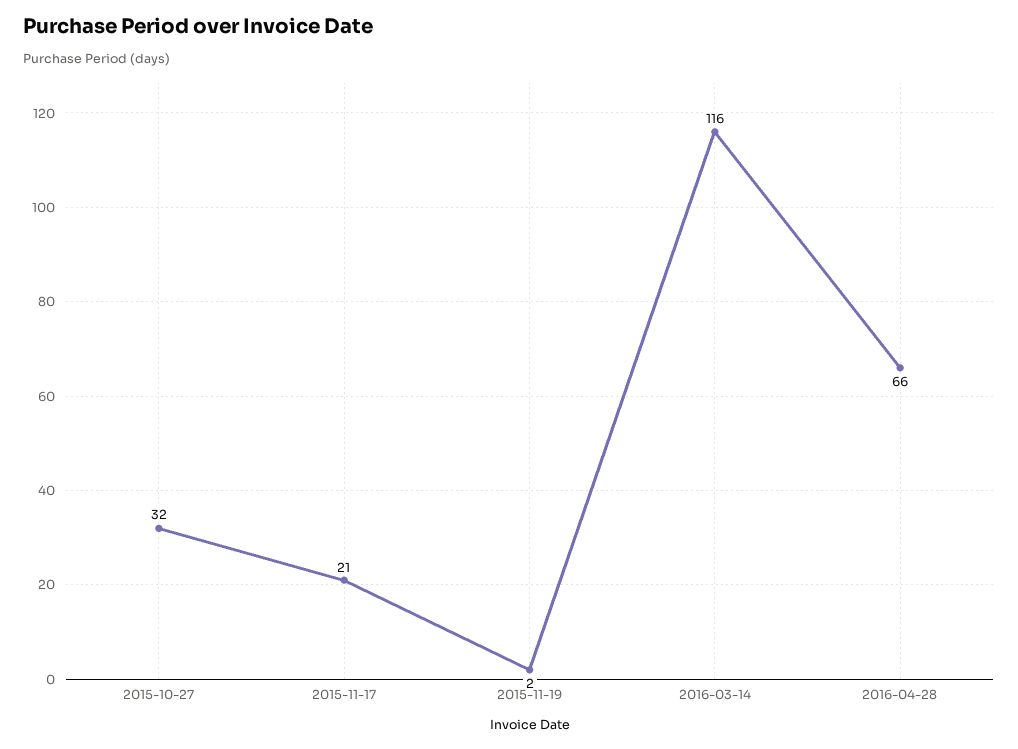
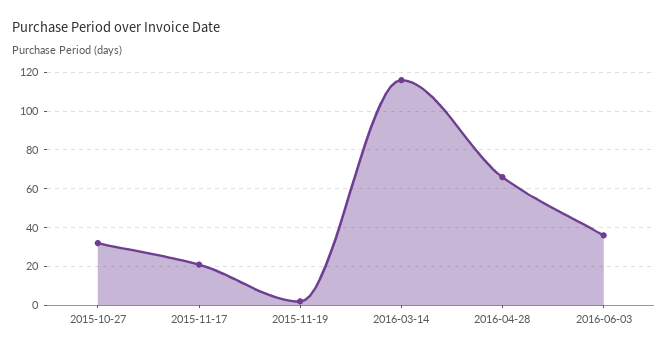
2016-06-03: none -> 35

